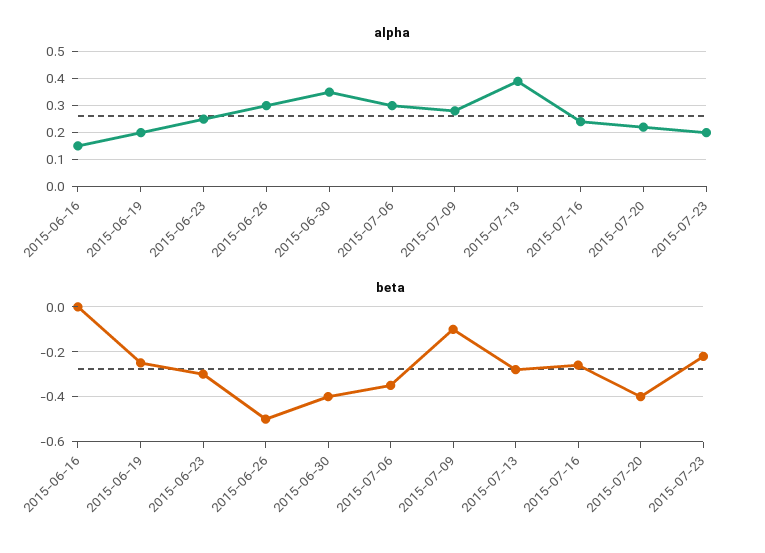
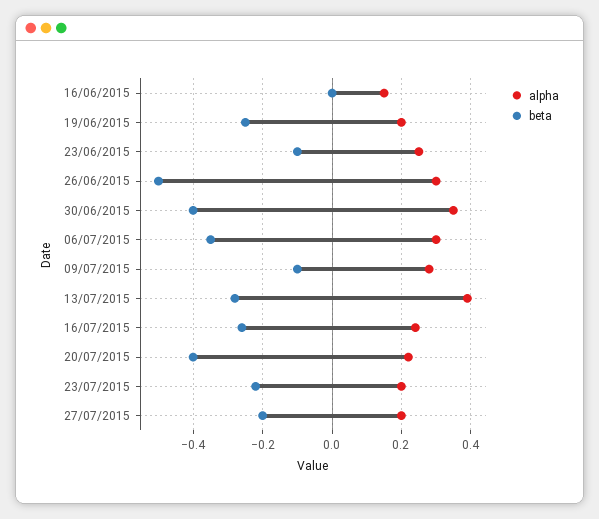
beta, 2015-06-23: -0.3 -> -0.1
alpha, 27/07/2015: none -> 0.2
beta, 27/07/2015: none -> -0.2

